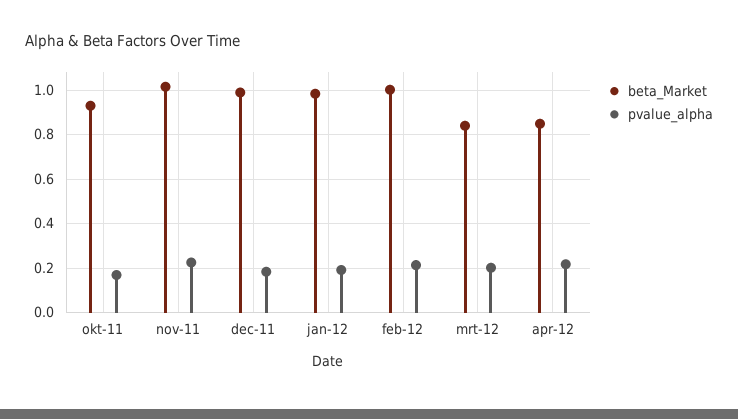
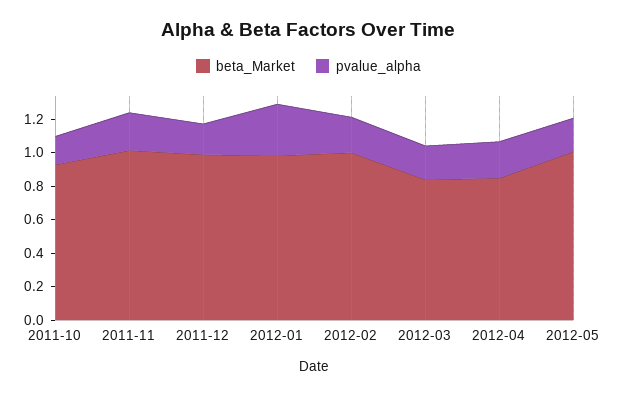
pvalue_alpha, jan-12: 0.2 -> 0.3
beta_Market, 2012-05: none -> 1
pvalue_alpha, 2012-05: none -> 0.2

